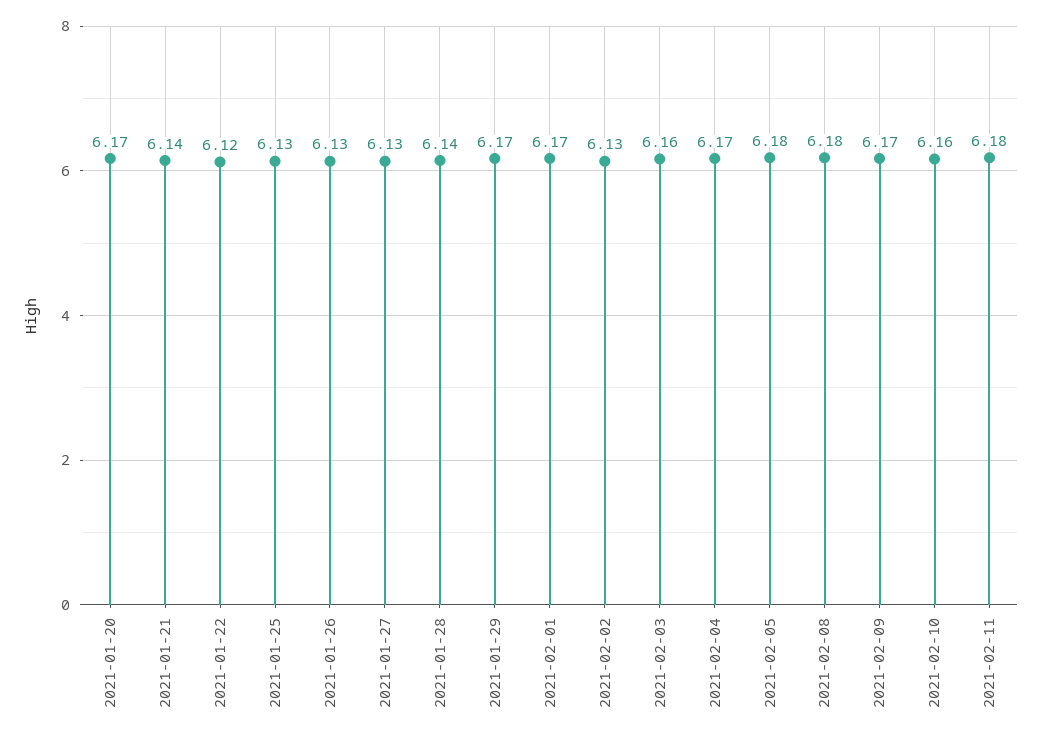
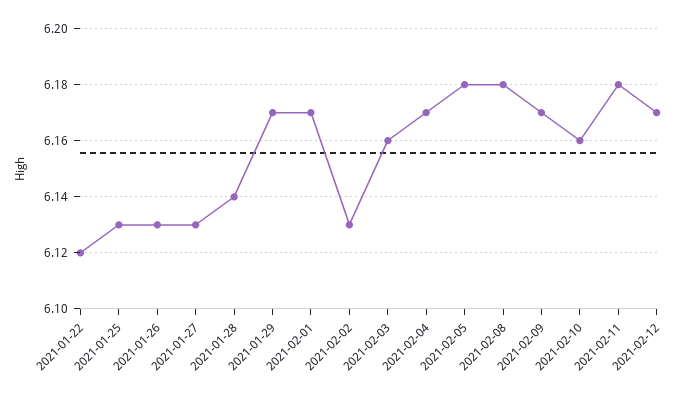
2021-01-20: 6.17 -> none
2021-01-21: 6.14 -> none
2021-02-12: none -> 6.17

